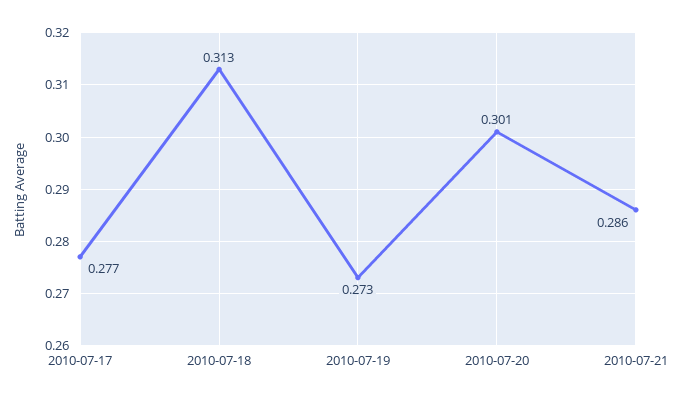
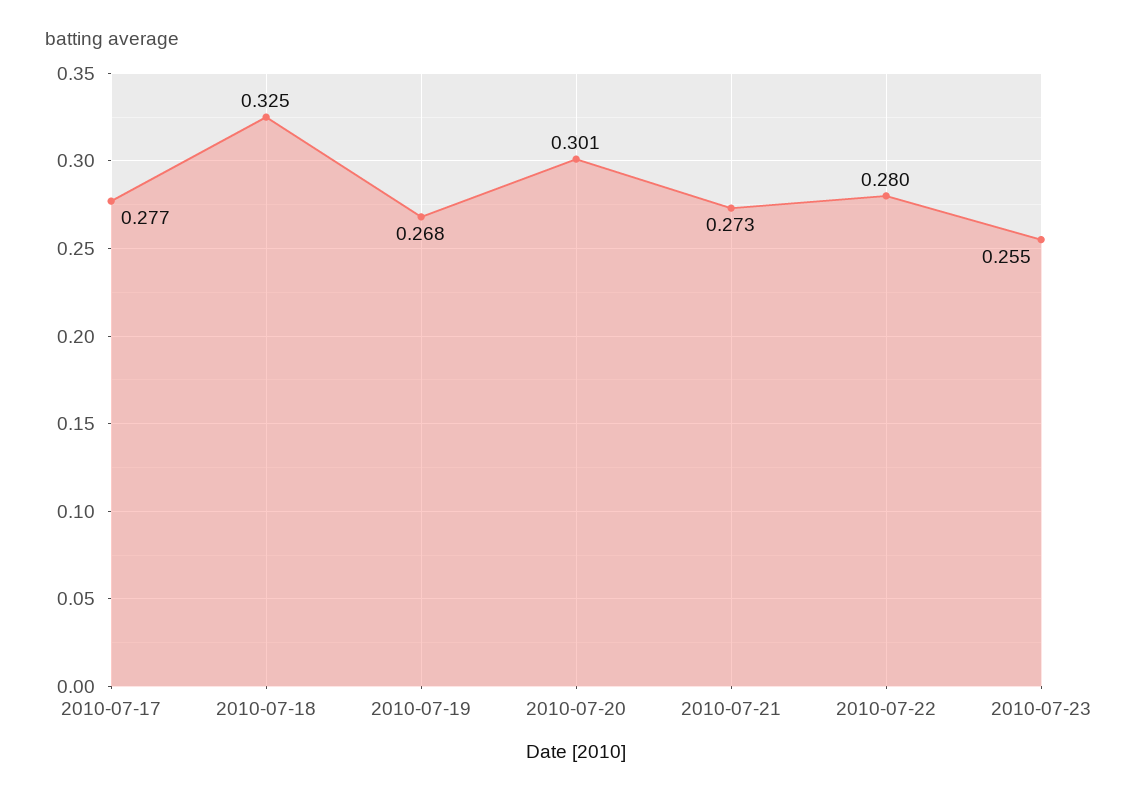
2010-07-18: 0.313 -> 0.325
2010-07-19: 0.273 -> 0.268
2010-07-21: 0.286 -> 0.273
2010-07-22: none -> 0.28
2010-07-23: none -> 0.255

